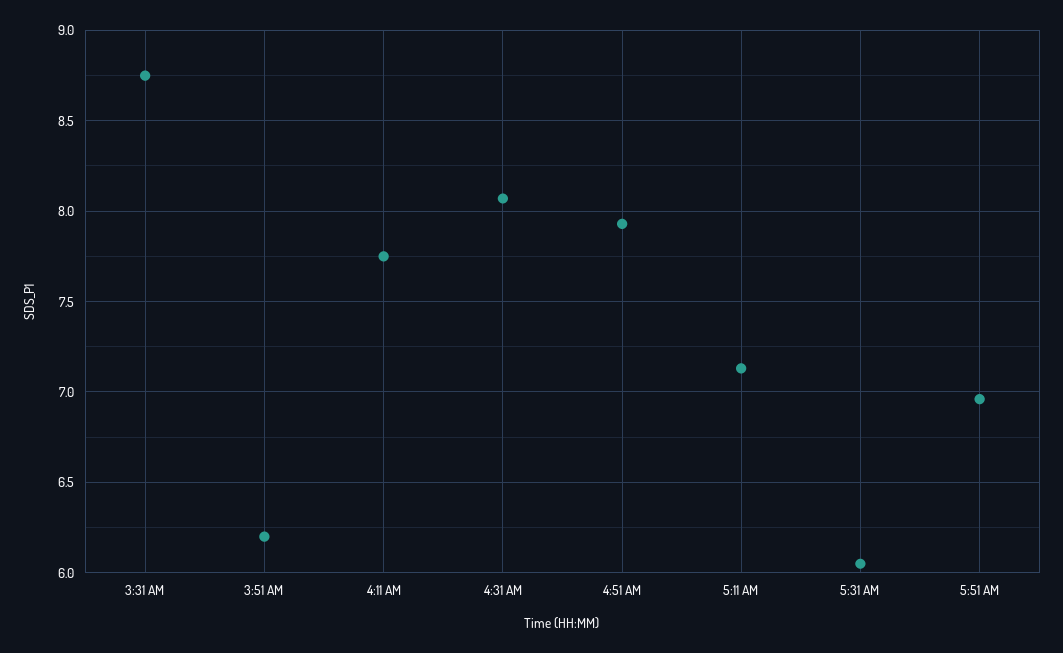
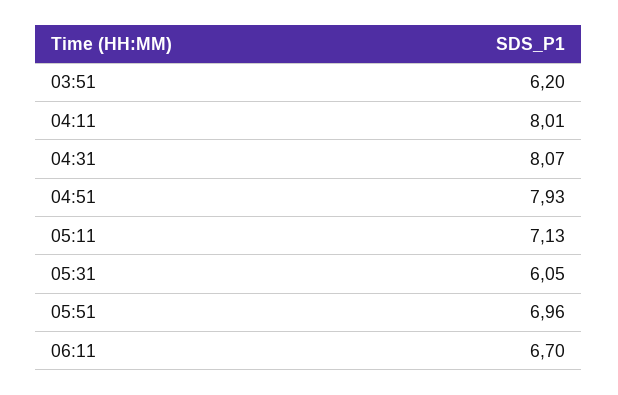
3:31 AM: 8.75 -> none
4:11 AM: 7.75 -> 8.01
06:11: none -> 6.7

